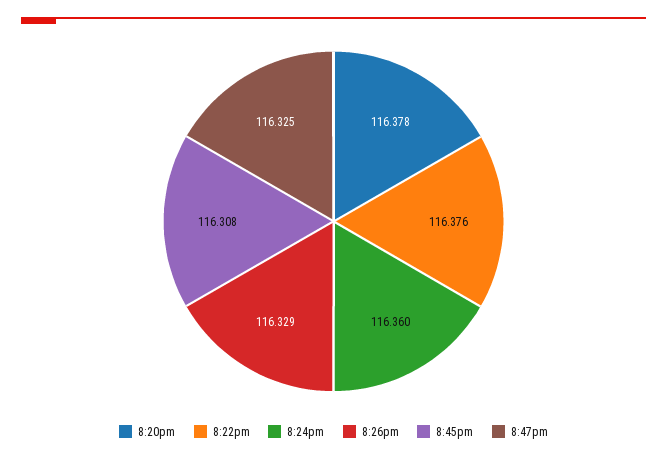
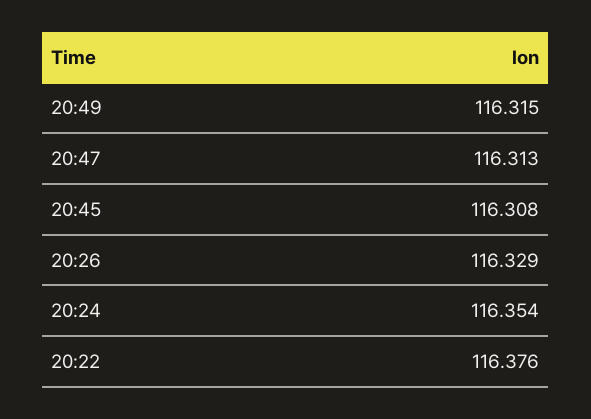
8:20pm: 116.378 -> none
8:24pm: 116.36 -> 116.354
8:47pm: 116.325 -> 116.313
20:49: none -> 116.315

